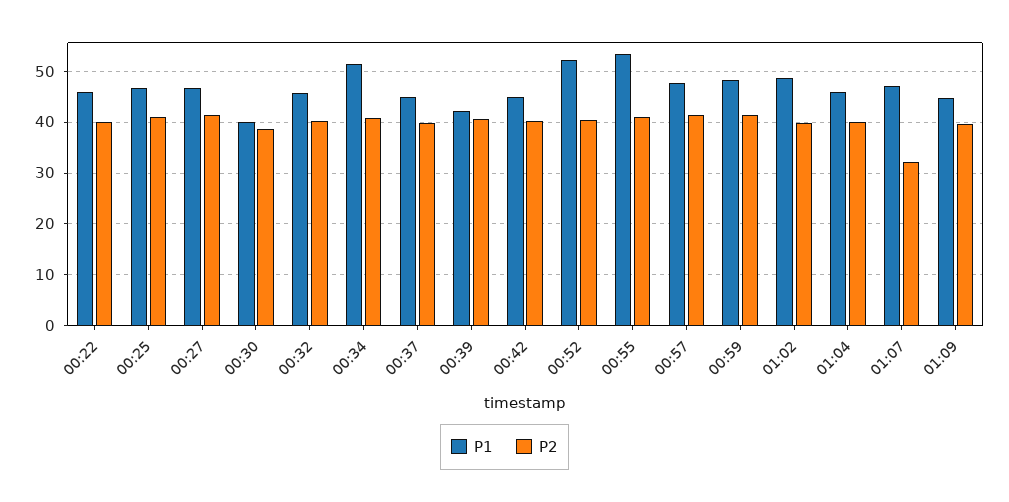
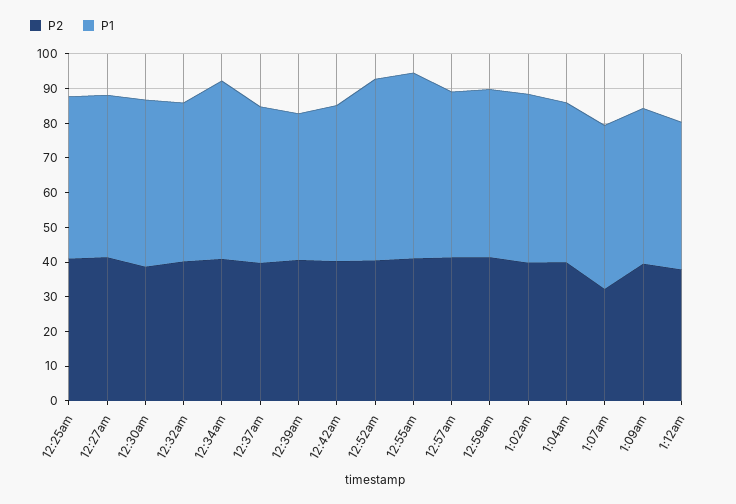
P1, 00:22: 46 -> none
P2, 00:22: 40 -> none
P1, 00:30: 40 -> 47.5
P2, 1:12am: none -> 37.5
P1, 1:12am: none -> 42.5

